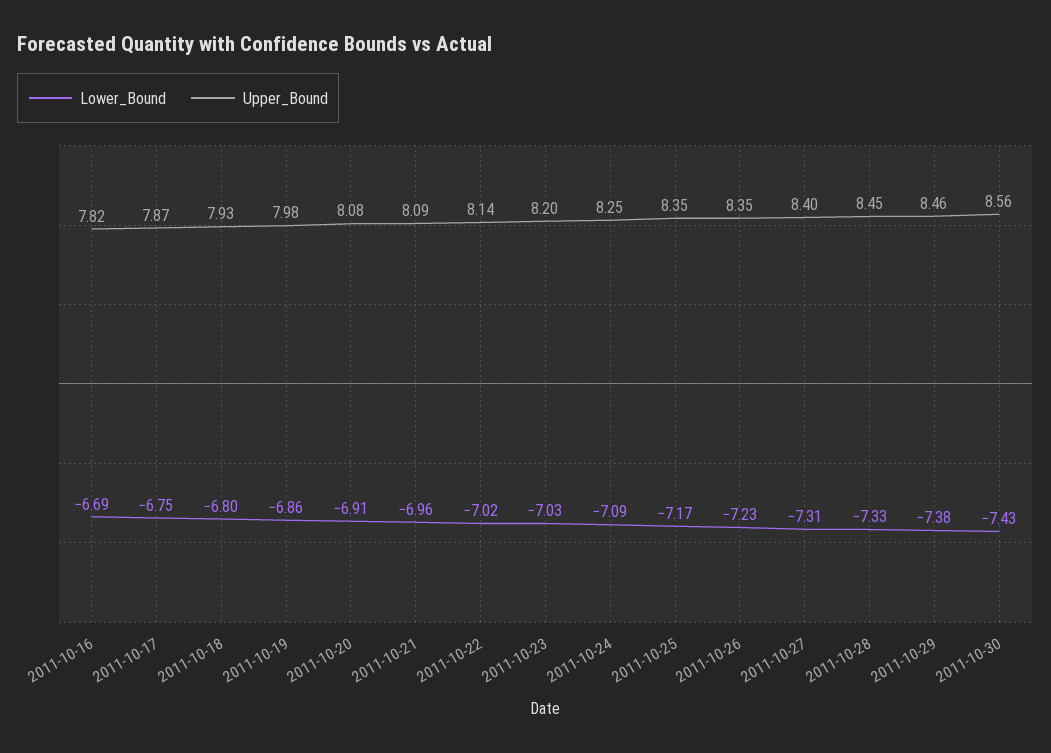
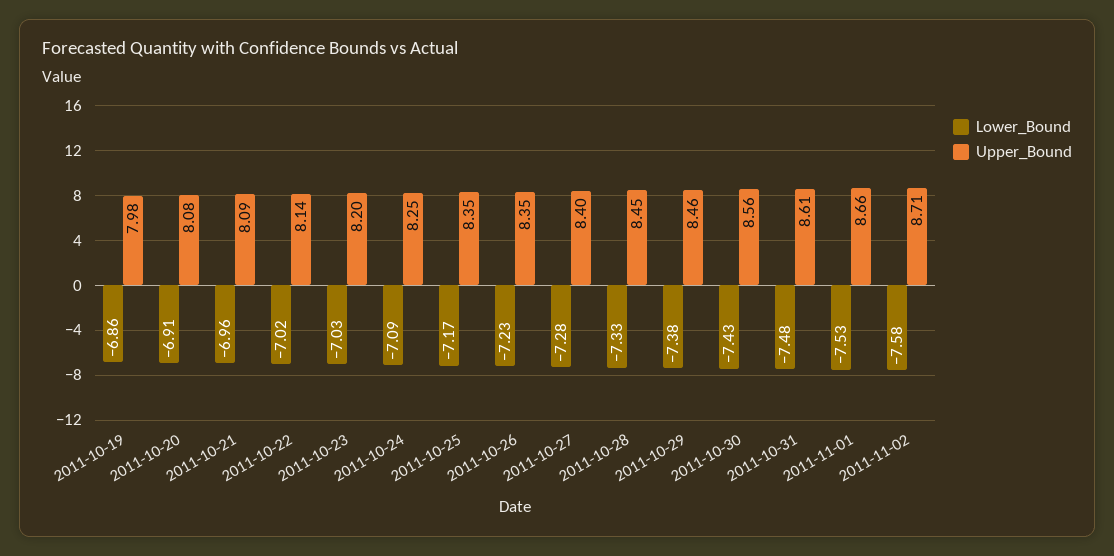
Lower_Bound, 2011-10-16: -6.69 -> none
Upper_Bound, 2011-10-16: 7.82 -> none
Lower_Bound, 2011-10-17: -6.75 -> none
Upper_Bound, 2011-10-17: 7.87 -> none
Lower_Bound, 2011-10-18: -6.8 -> none
Upper_Bound, 2011-10-18: 7.93 -> none
Lower_Bound, 2011-10-27: -7.31 -> -7.28
Lower_Bound, 2011-10-31: none -> -7.48
Upper_Bound, 2011-10-31: none -> 8.61
Lower_Bound, 2011-11-01: none -> -7.53
Upper_Bound, 2011-11-01: none -> 8.66
Lower_Bound, 2011-11-02: none -> -7.58
Upper_Bound, 2011-11-02: none -> 8.71

